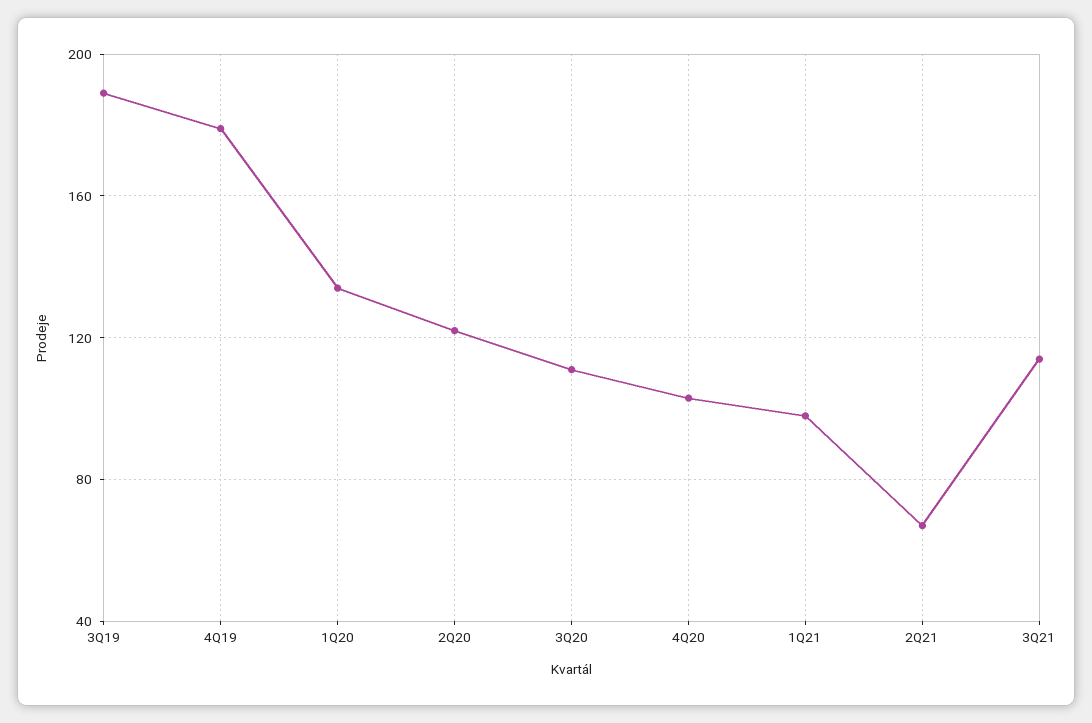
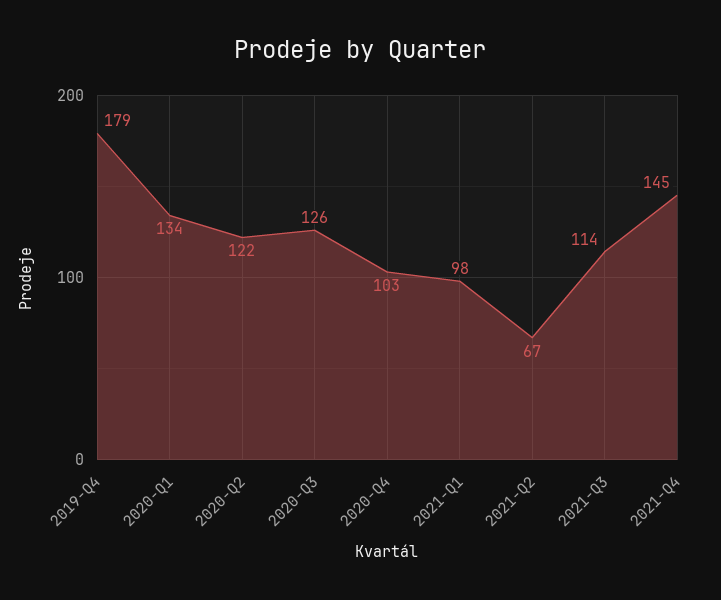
3Q19: 190 -> none
3Q20: 110 -> 126
2021-Q4: none -> 145

